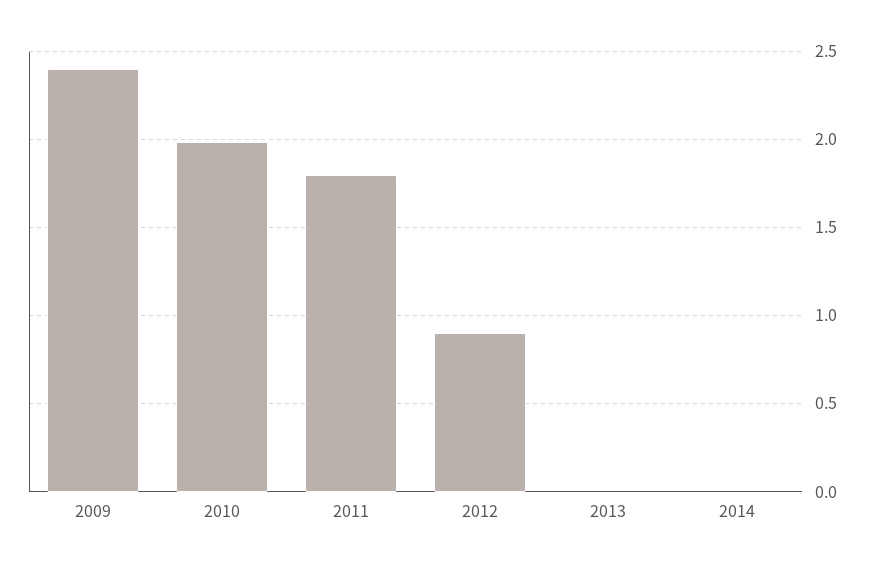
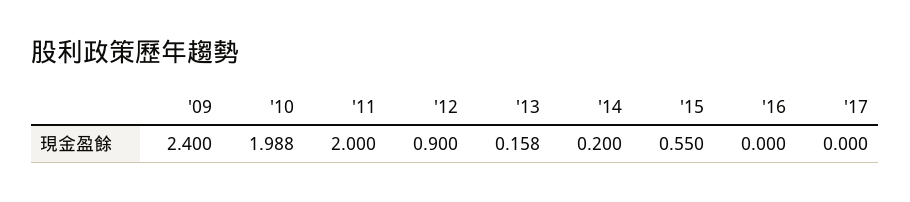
2011: 1.8 -> 2
2013: 0 -> 0.158
2014: 0 -> 0.2
'15: none -> 0.55
'16: none -> 0
'17: none -> 0

